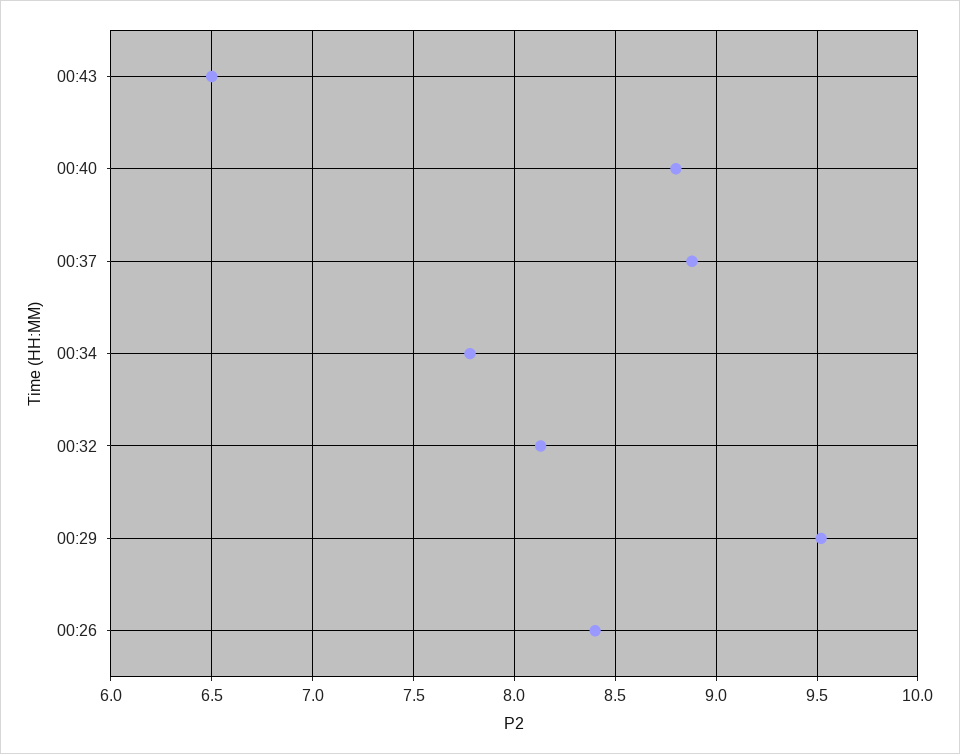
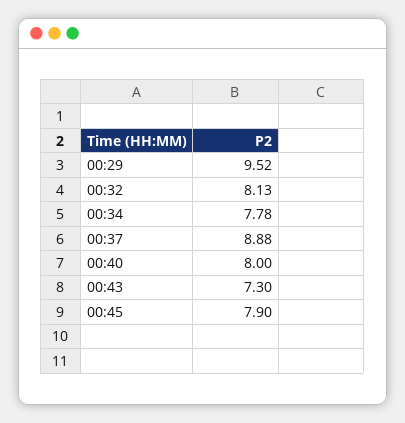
00:43: 6.5 -> 7.3
00:40: 8.8 -> 8
00:26: 8.4 -> none
00:45: none -> 7.9

